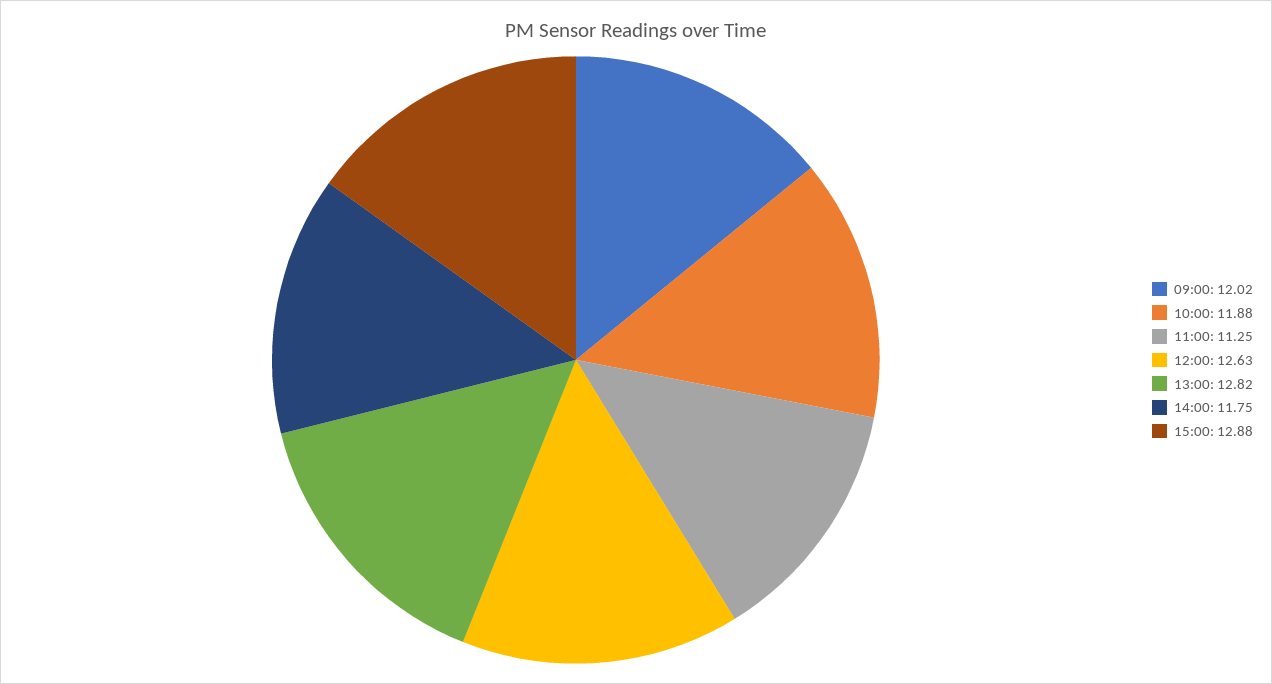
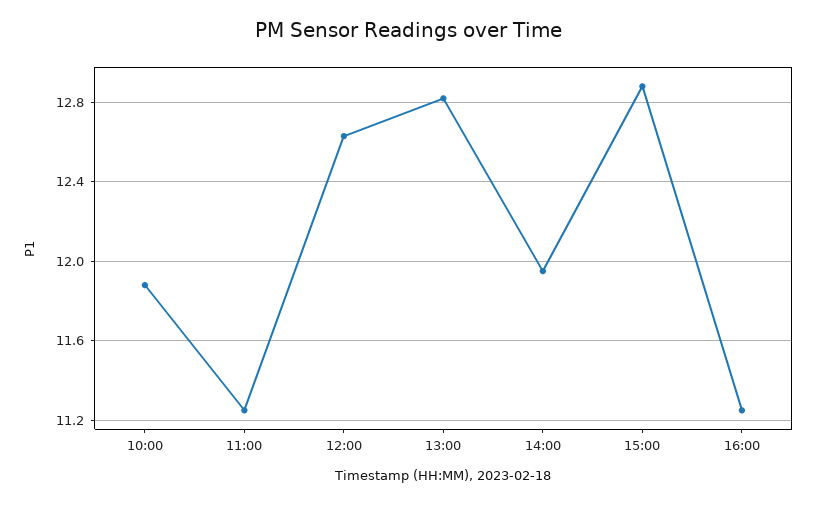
09:00: 12.02 -> none
14:00: 11.75 -> 11.95
16:00: none -> 11.25

